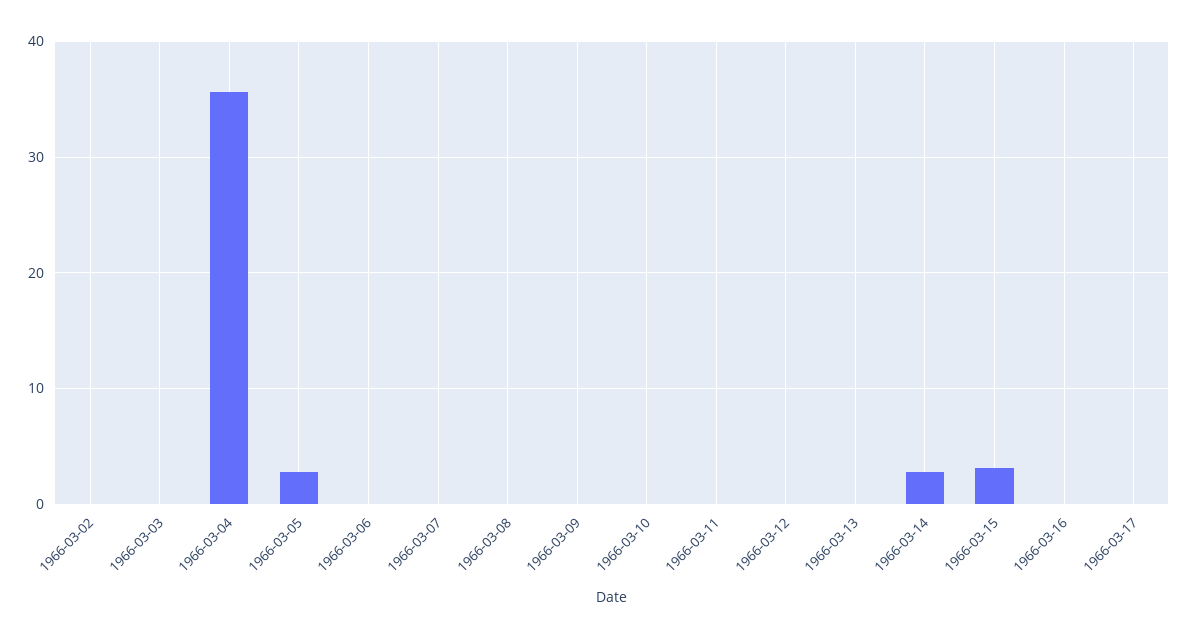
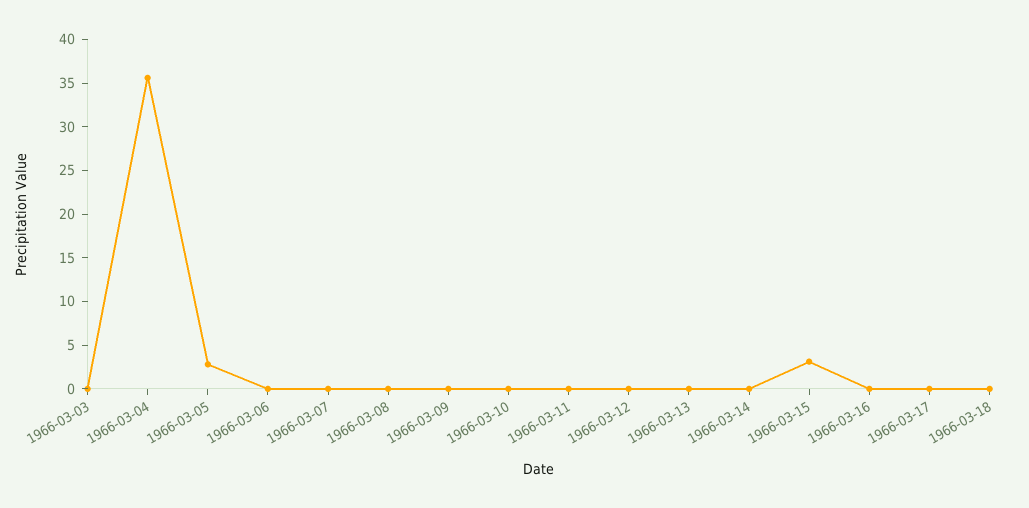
1966-03-02: 0 -> none
1966-03-14: 3 -> 0
1966-03-18: none -> 0

